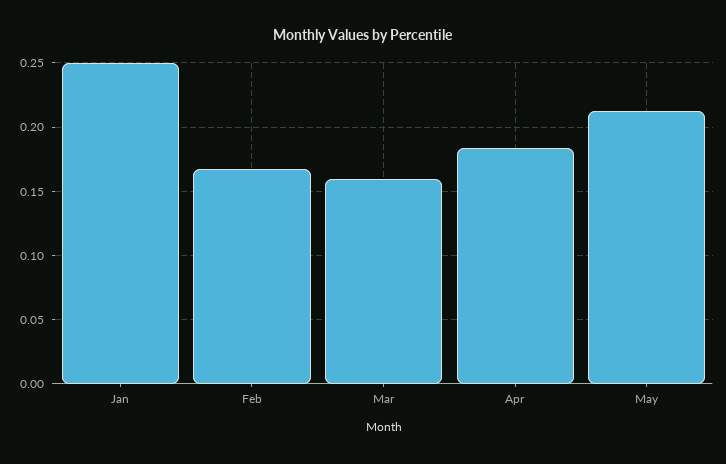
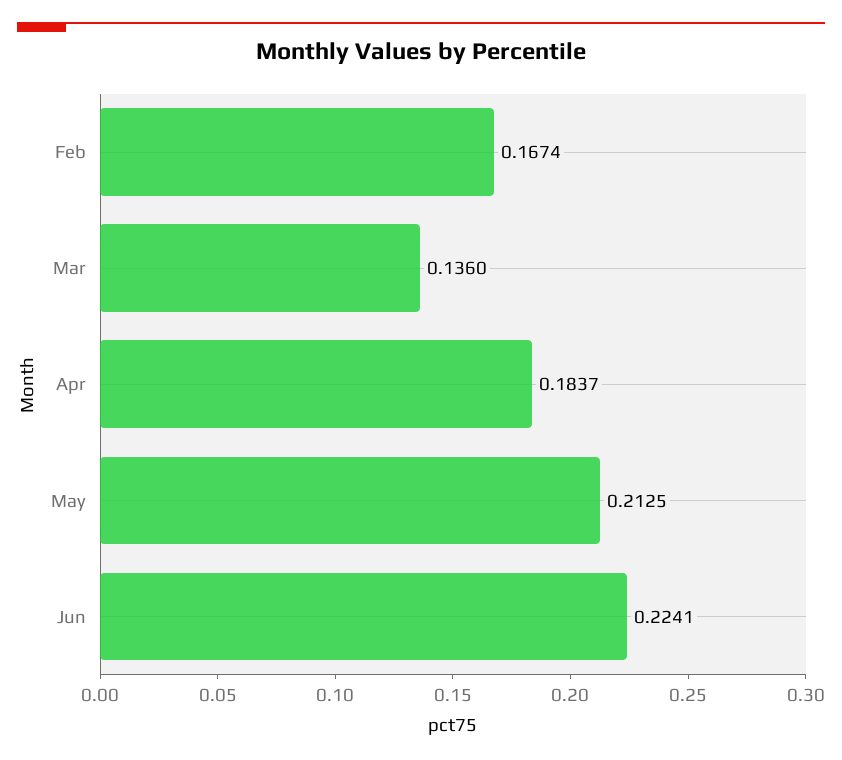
Jan: 0.25 -> none
Mar: 0.16 -> 0.136
Jun: none -> 0.2241

